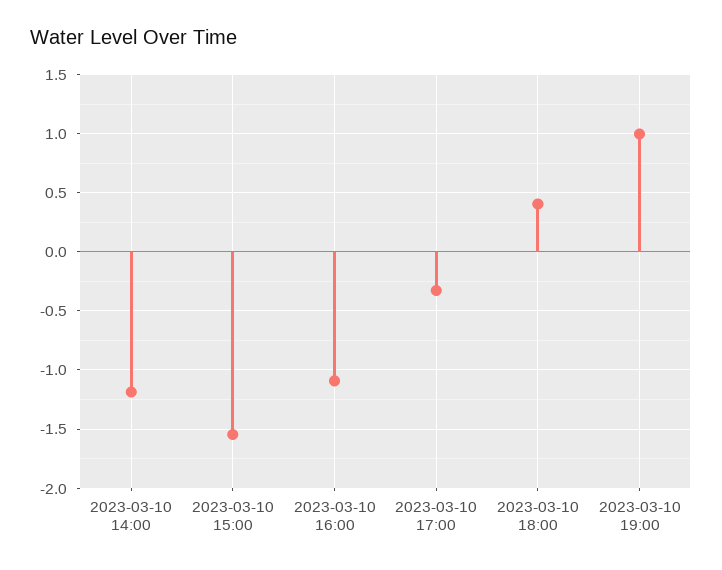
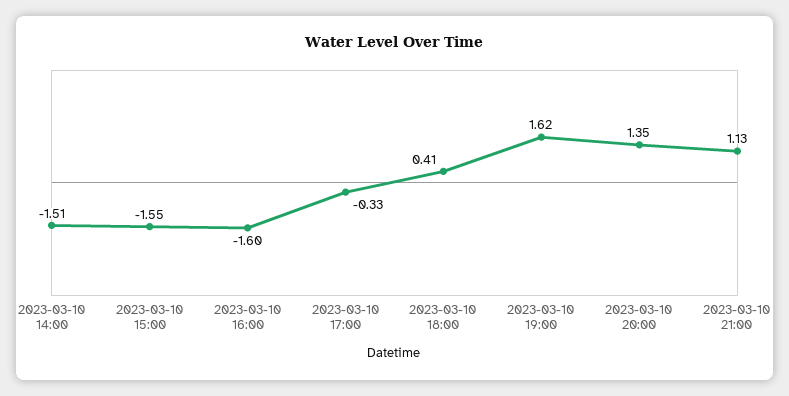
2023-03-10 14:00: -1.2 -> -1.51
2023-03-10 16:00: -1.1 -> -1.6
2023-03-10 19:00: 1 -> 1.62
2023-03-10 20:00: none -> 1.35
2023-03-10 21:00: none -> 1.13

